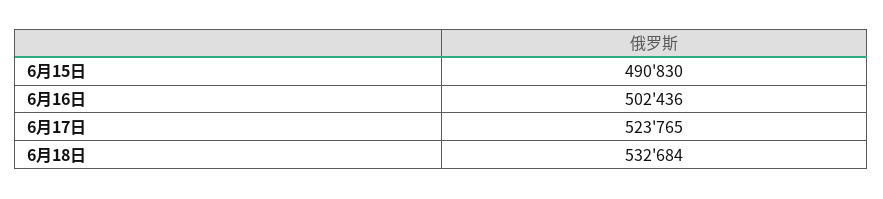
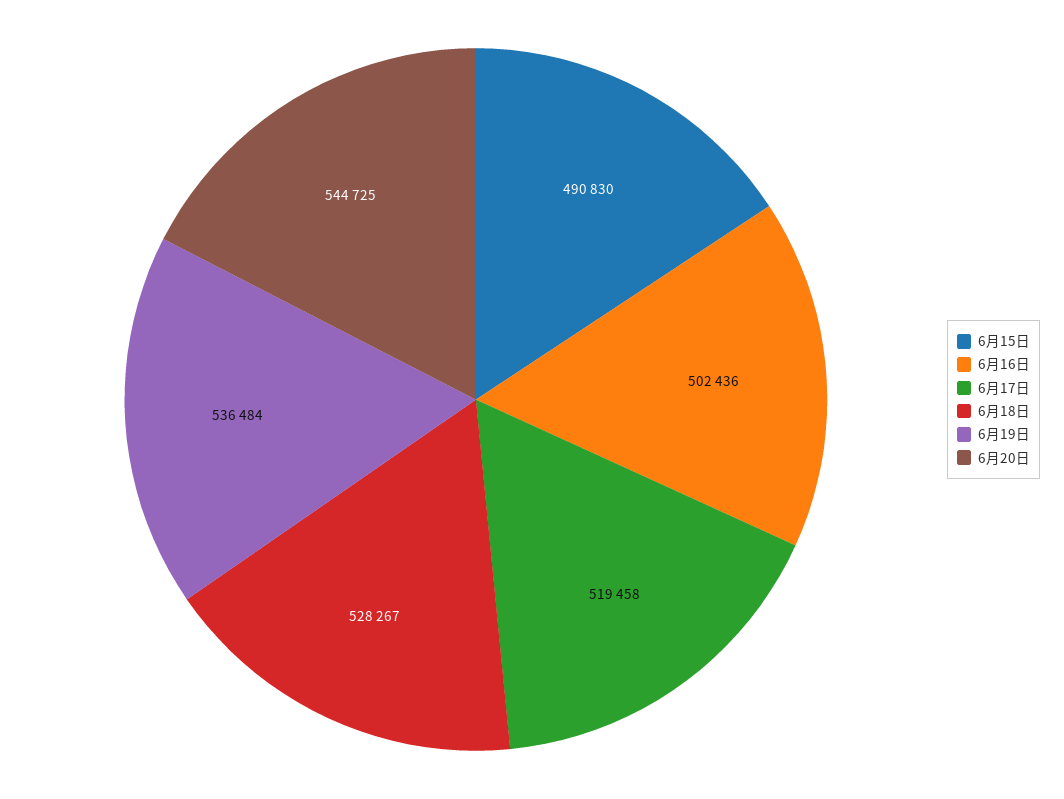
6月17日: 523765 -> 519458
6月18日: 532684 -> 528267
6月19日: none -> 536484
6月20日: none -> 544725

